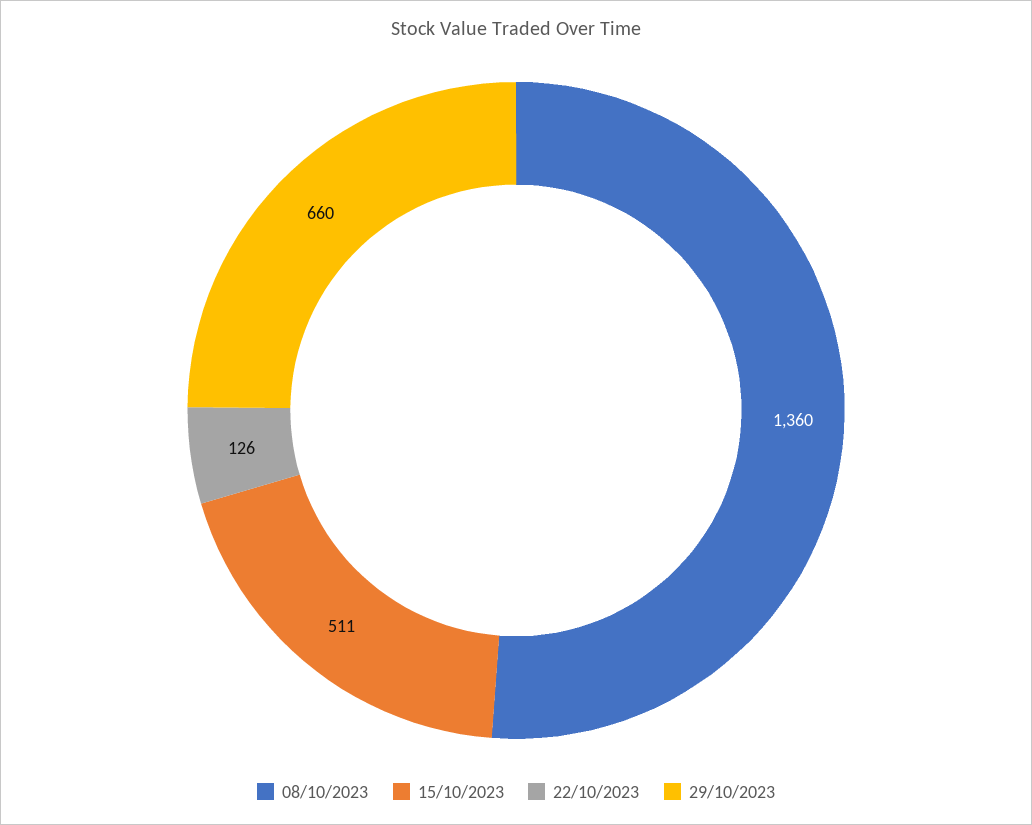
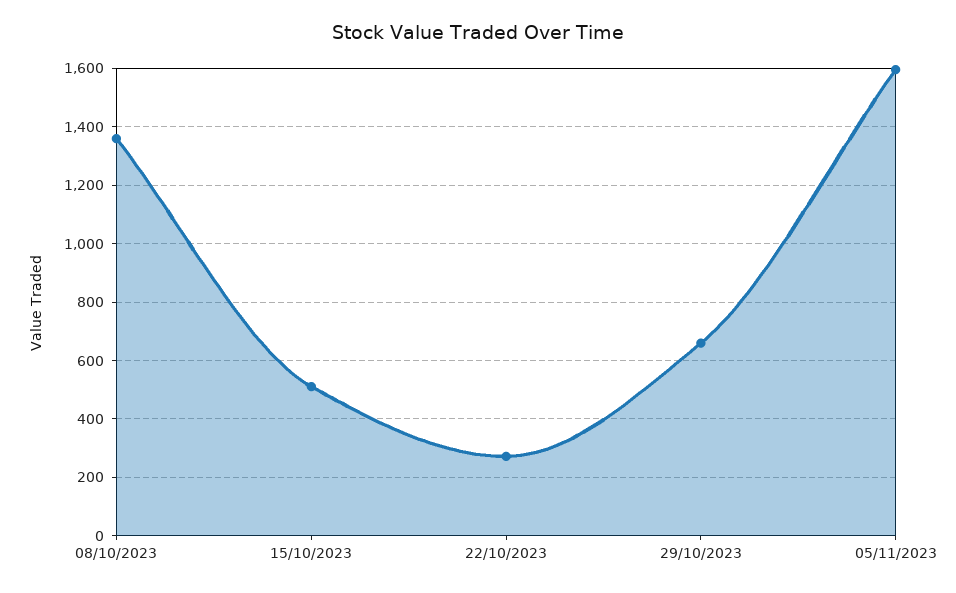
22/10/2023: 126 -> 275
05/11/2023: none -> 1600

